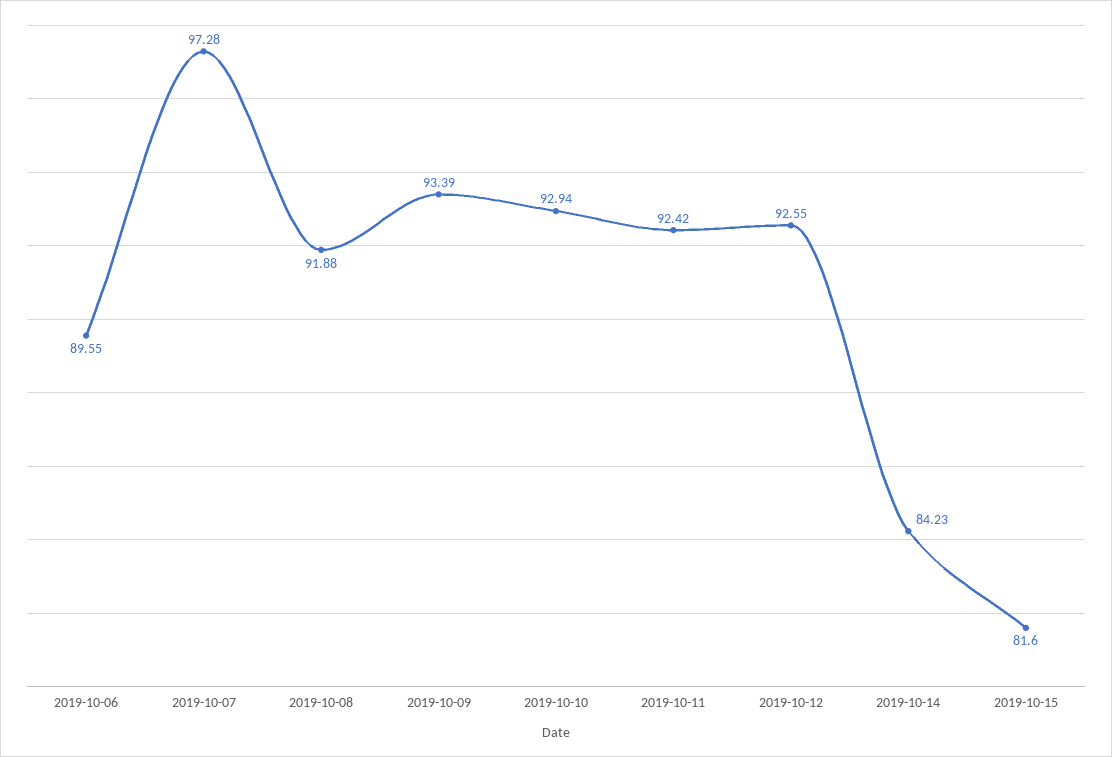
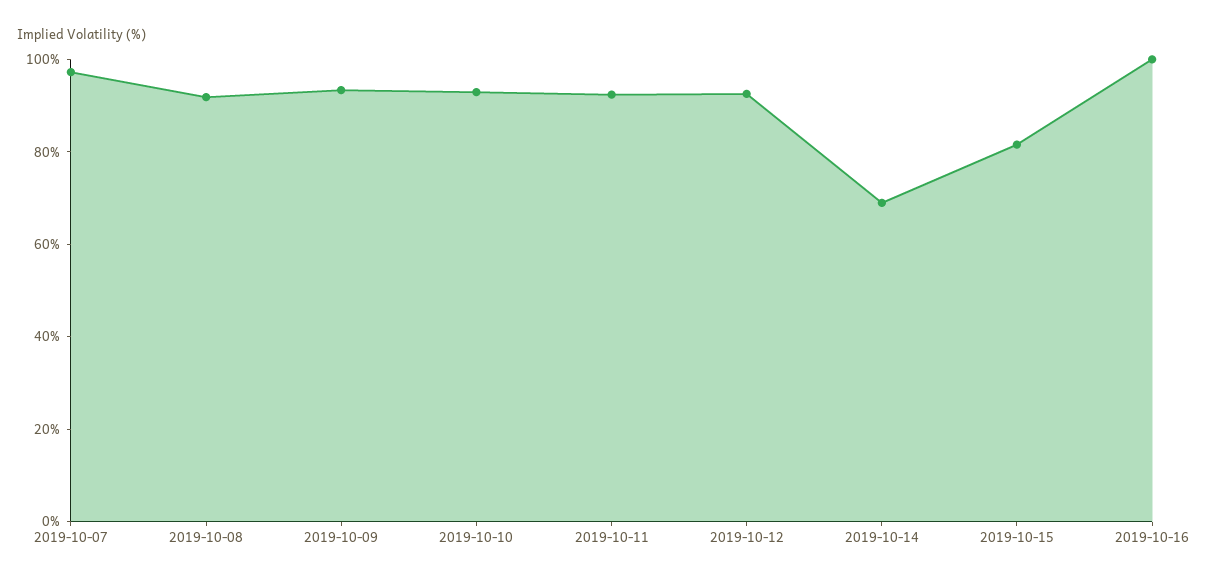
2019-10-06: 89.55 -> none
2019-10-14: 84.23 -> 70
2019-10-16: none -> 100

